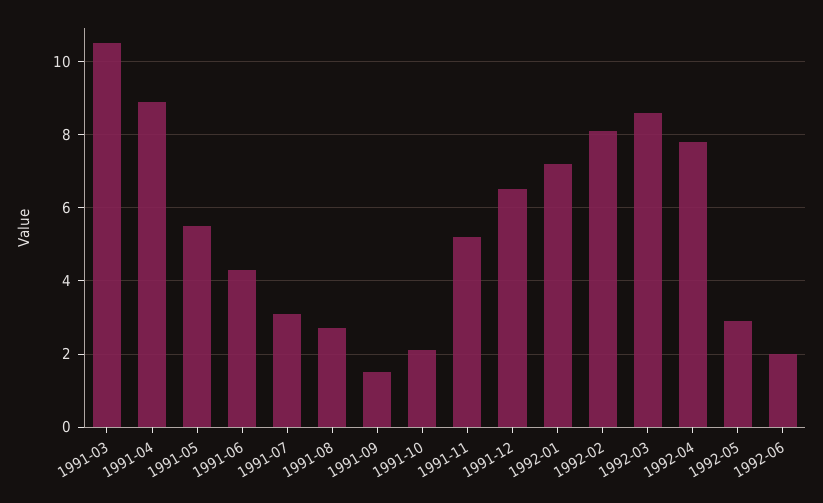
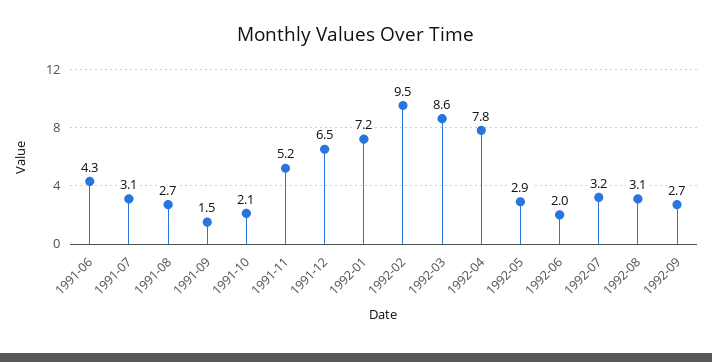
1991-03: 10.5 -> none
1991-04: 9 -> none
1991-05: 5.5 -> none
1992-02: 8 -> 9.5
1992-07: none -> 3.2
1992-08: none -> 3.1
1992-09: none -> 2.7

